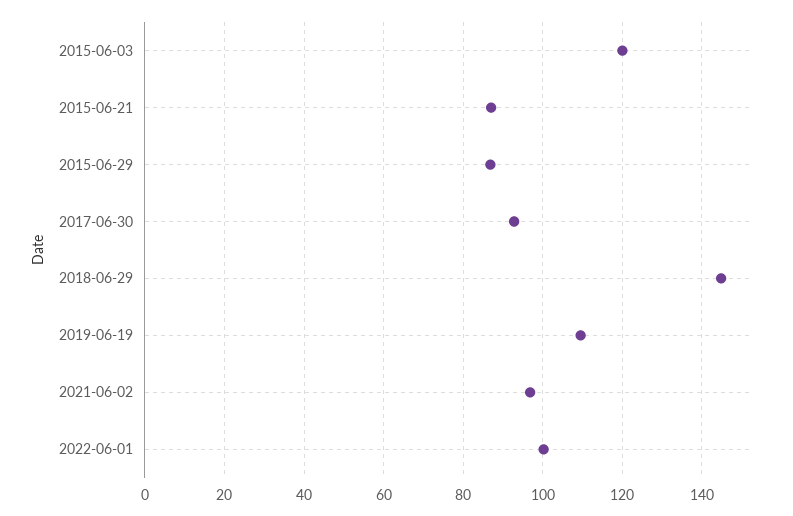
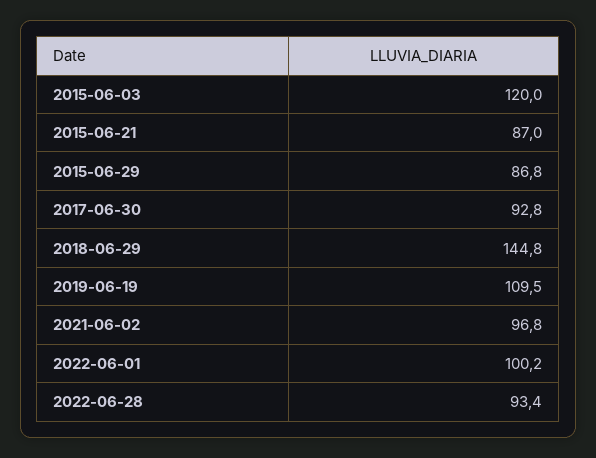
2022-06-28: none -> 93.4

